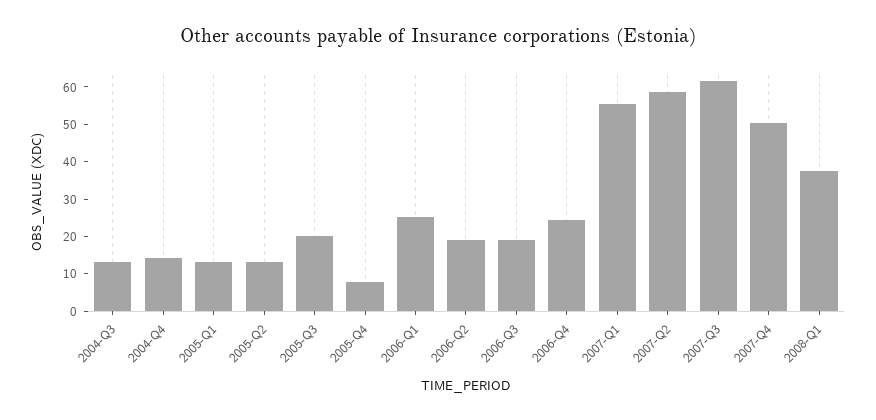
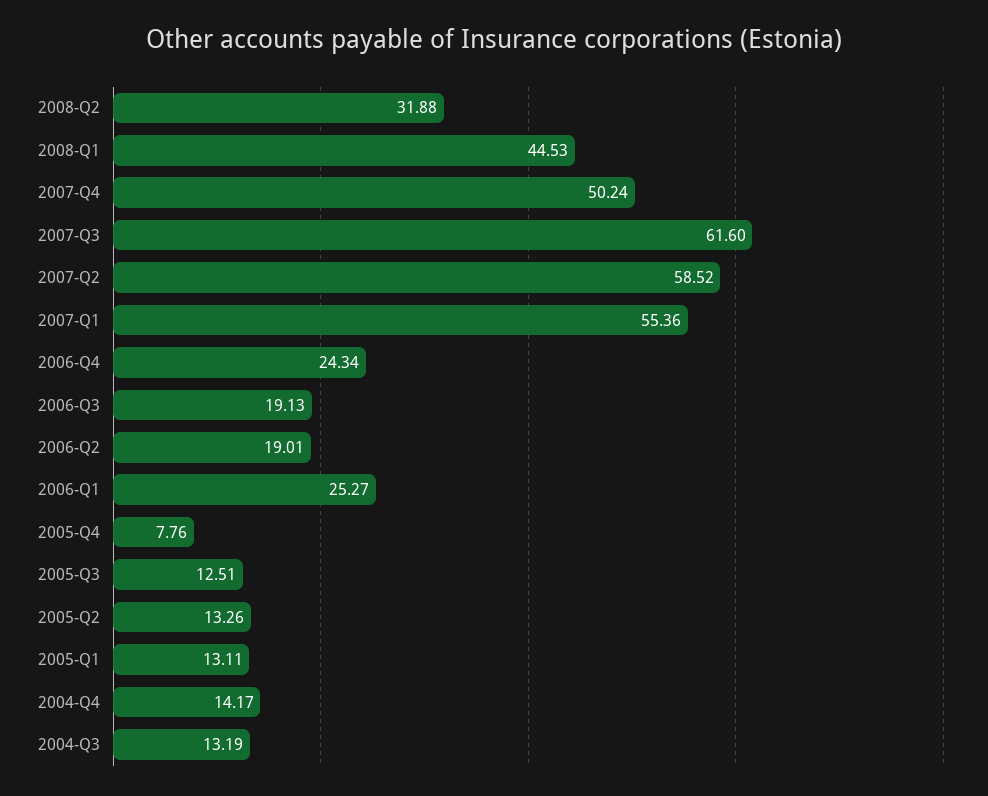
2005-Q3: 20 -> 12.51
2008-Q1: 37.5 -> 44.53
2008-Q2: none -> 31.88

